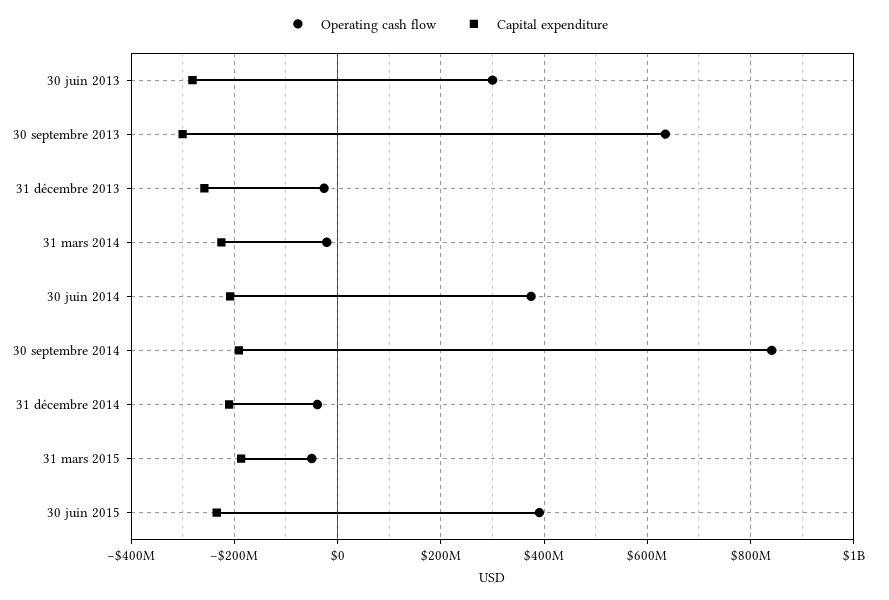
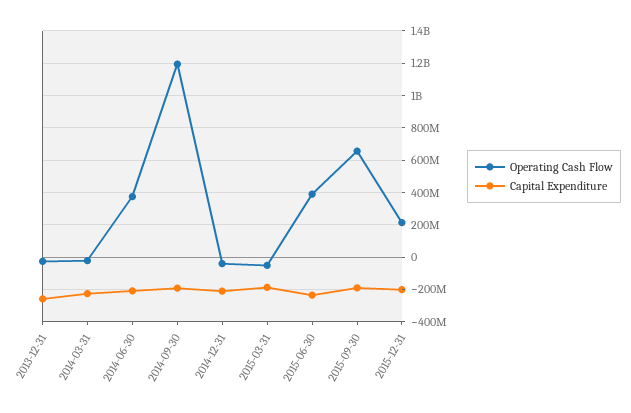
Operating cash flow, 30 juin 2013: 300000000 -> none
Capital expenditure, 30 juin 2013: -280000000 -> none
Operating cash flow, 30 septembre 2013: 640000000 -> none
Capital expenditure, 30 septembre 2013: -300000000 -> none
Operating cash flow, 30 septembre 2014: 840000000 -> 1200000000
Operating cash flow, 2015-09-30: none -> 650000000
Capital expenditure, 2015-09-30: none -> -200000000
Operating cash flow, 2015-12-31: none -> 200000000
Capital expenditure, 2015-12-31: none -> -200000000

